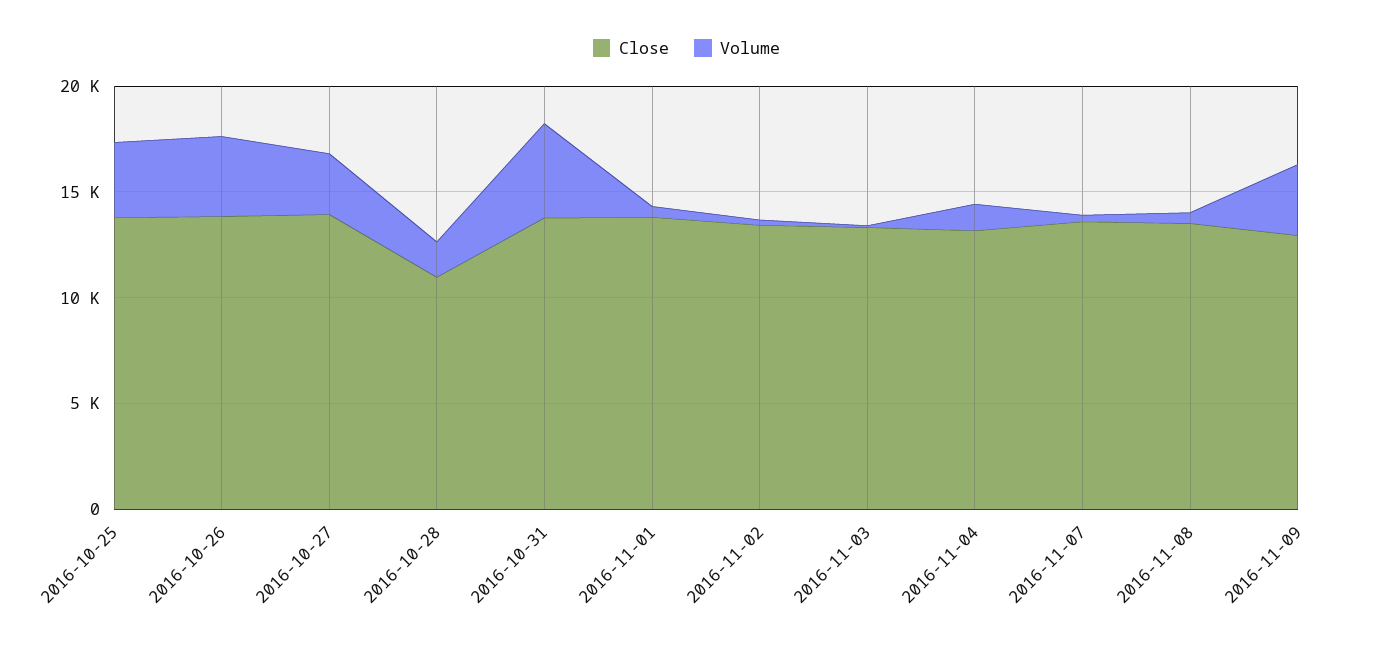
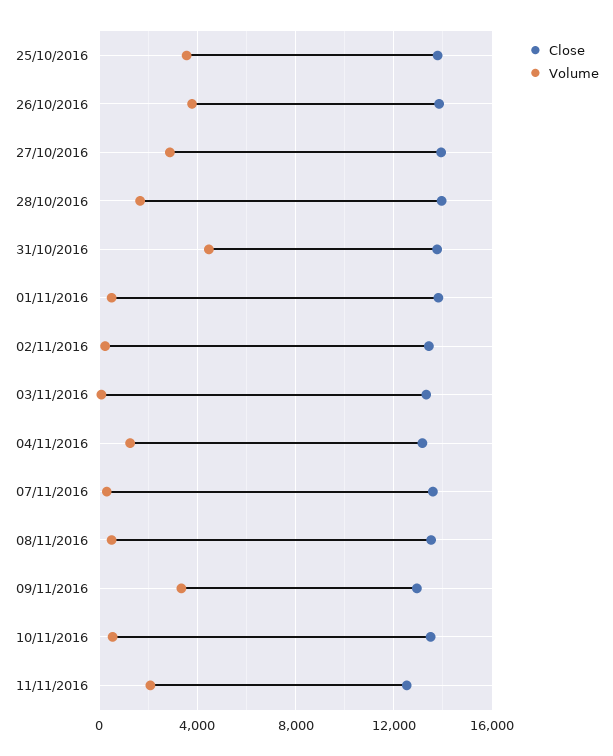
Close, 2016-10-28: 11000 -> 14000
Close, 10/11/2016: none -> 13500
Volume, 10/11/2016: none -> 500
Close, 11/11/2016: none -> 12500
Volume, 11/11/2016: none -> 2000

